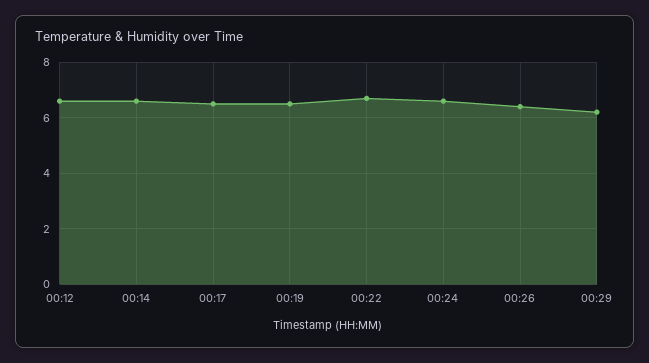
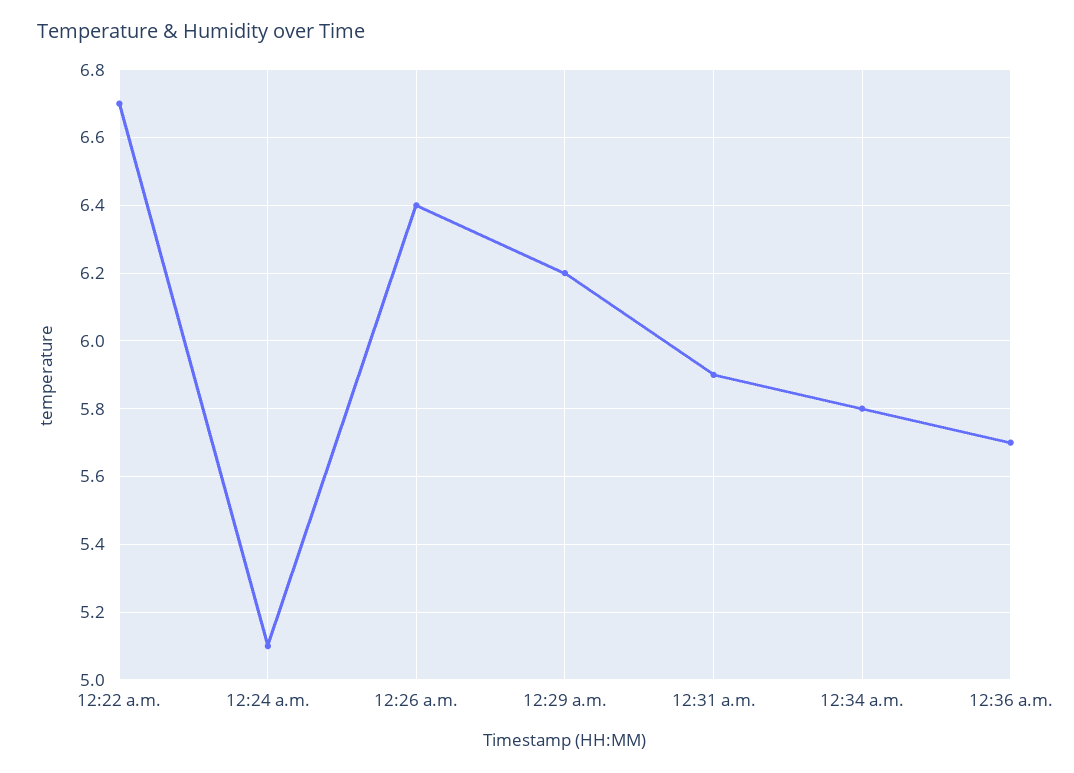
00:12: 6.5 -> none
00:14: 6.5 -> none
00:17: 6.5 -> none
00:19: 6.5 -> none
00:24: 6.5 -> 5.1
12:31 a.m.: none -> 5.9
12:34 a.m.: none -> 5.8
12:36 a.m.: none -> 5.7

